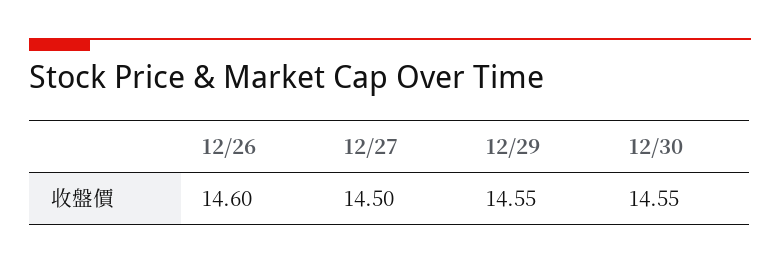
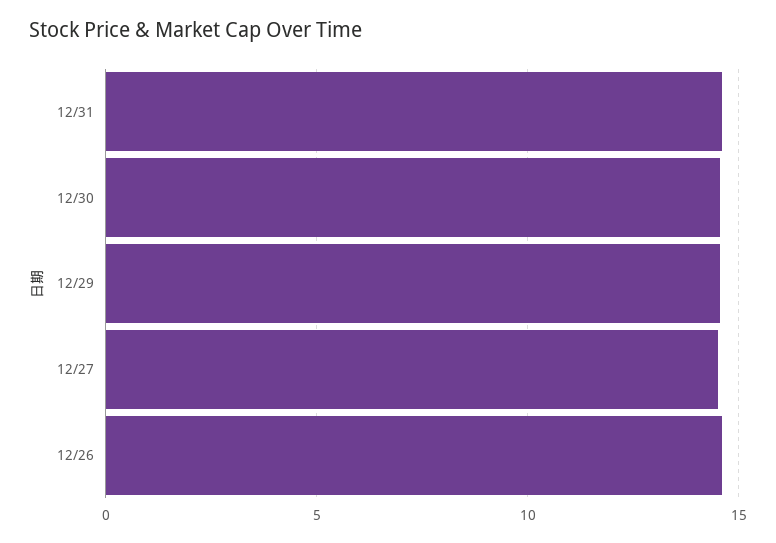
12/31: none -> 14.5

